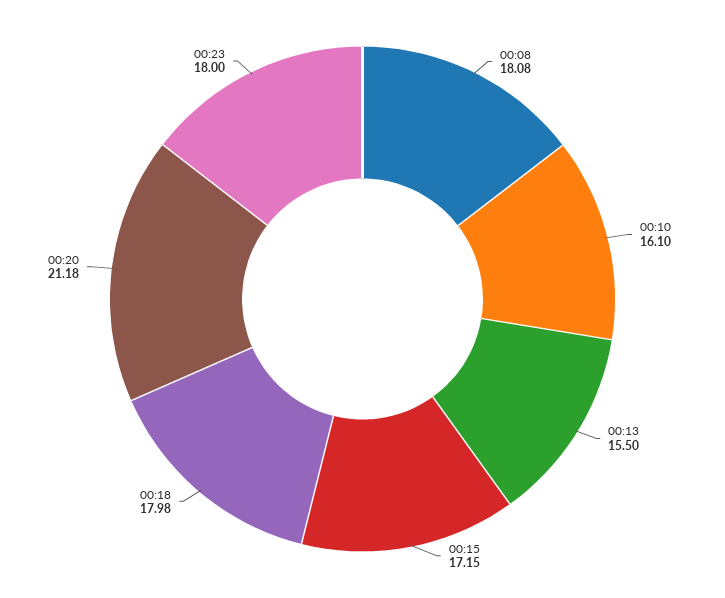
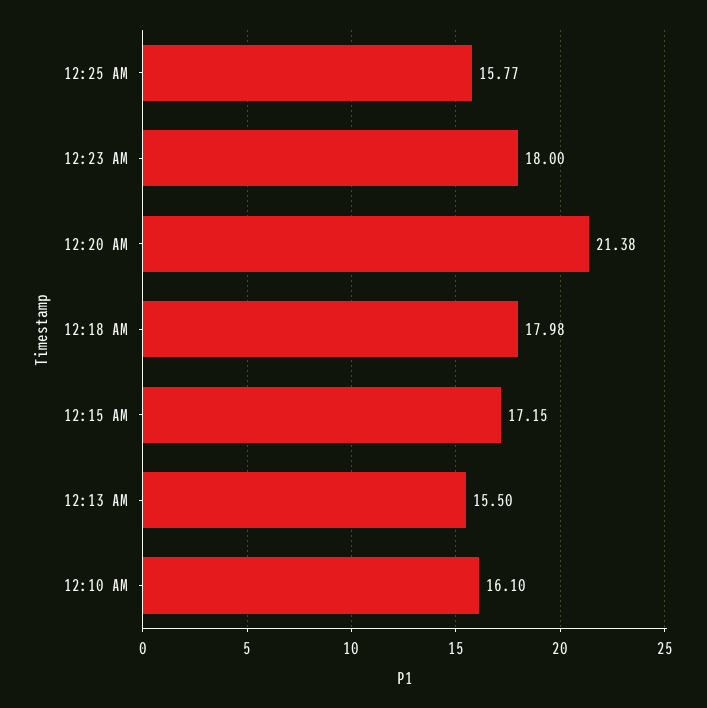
00:08: 18.08 -> none
00:20: 21.18 -> 21.38
12:25 AM: none -> 15.77

